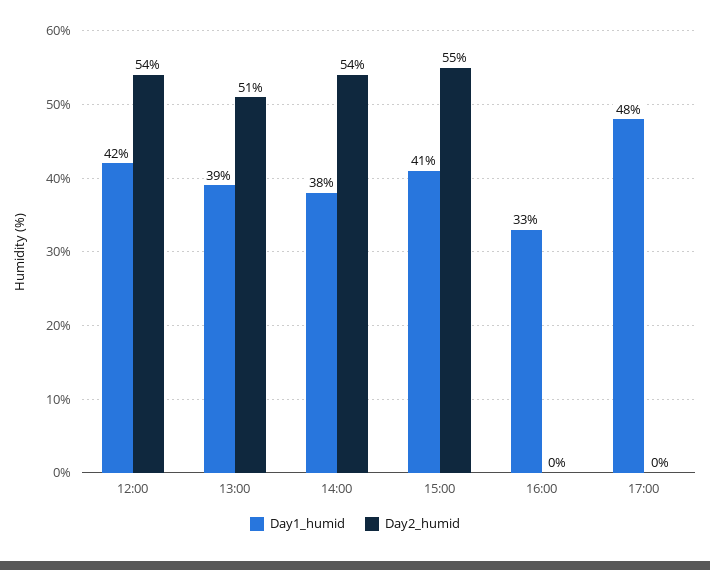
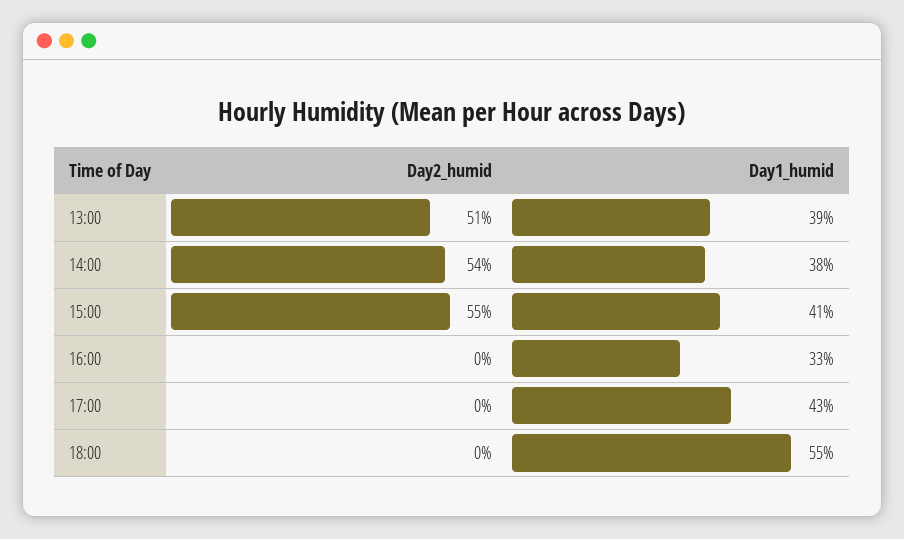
Day1_humid, 12:00: 42 -> none
Day2_humid, 12:00: 54 -> none
Day1_humid, 17:00: 48 -> 43
Day2_humid, 18:00: none -> 0
Day1_humid, 18:00: none -> 55

